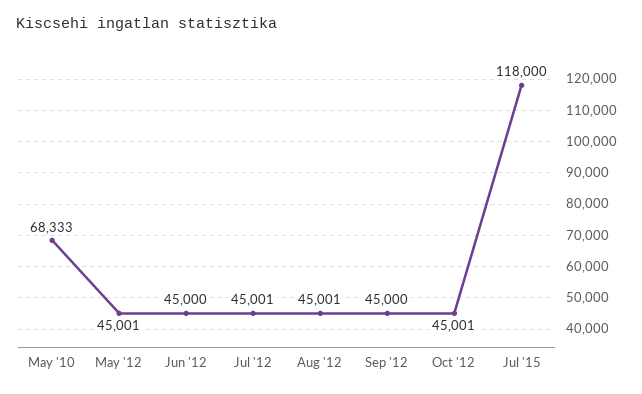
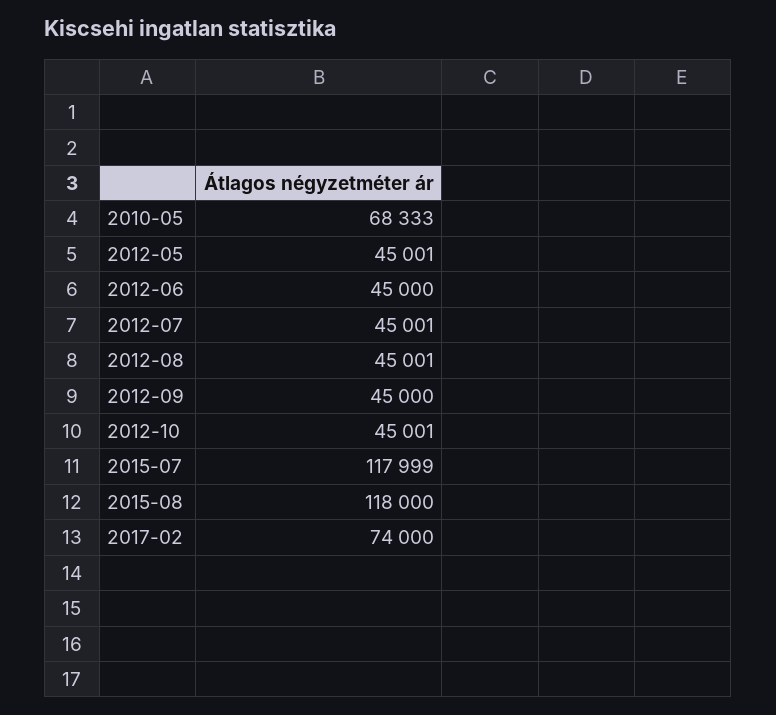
Jul '15: 118000 -> 117999
2015-08: none -> 118000
2017-02: none -> 74000

